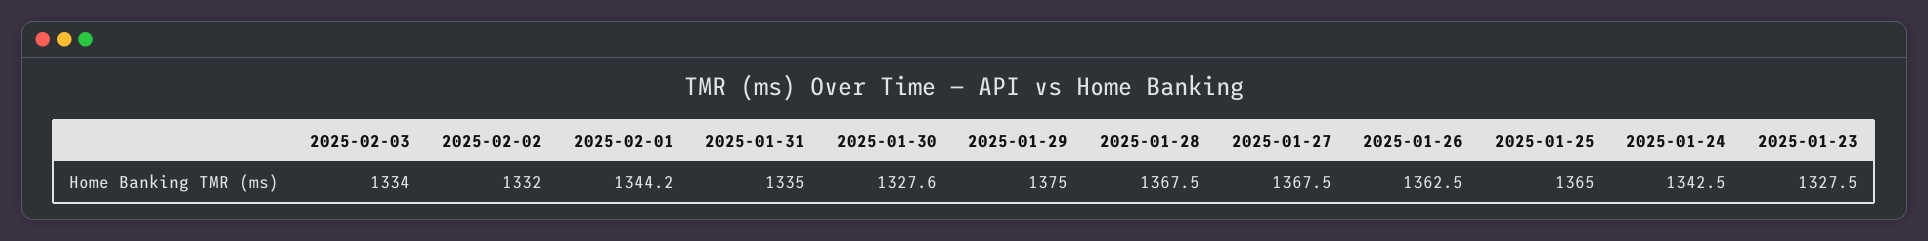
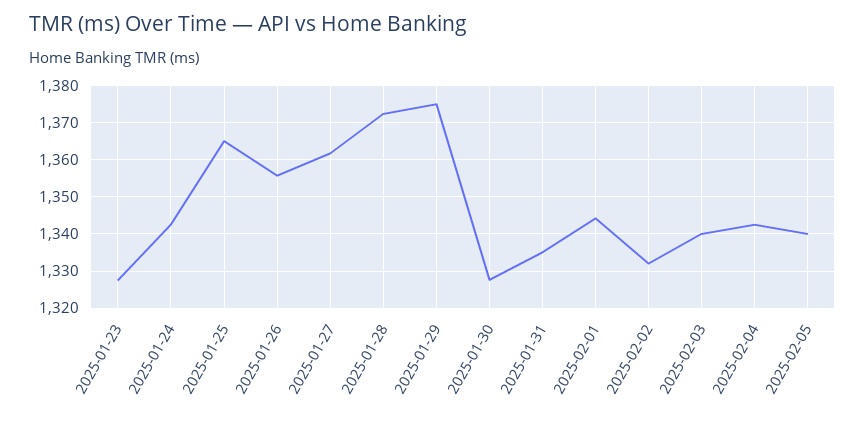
2025-02-03: 1334 -> 1340
2025-01-28: 1367.5 -> 1372
2025-01-27: 1367.5 -> 1362
2025-01-26: 1362.5 -> 1356
2025-02-04: none -> 1342
2025-02-05: none -> 1340

